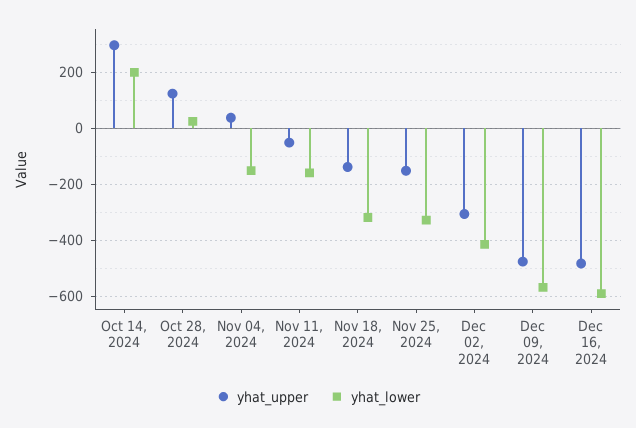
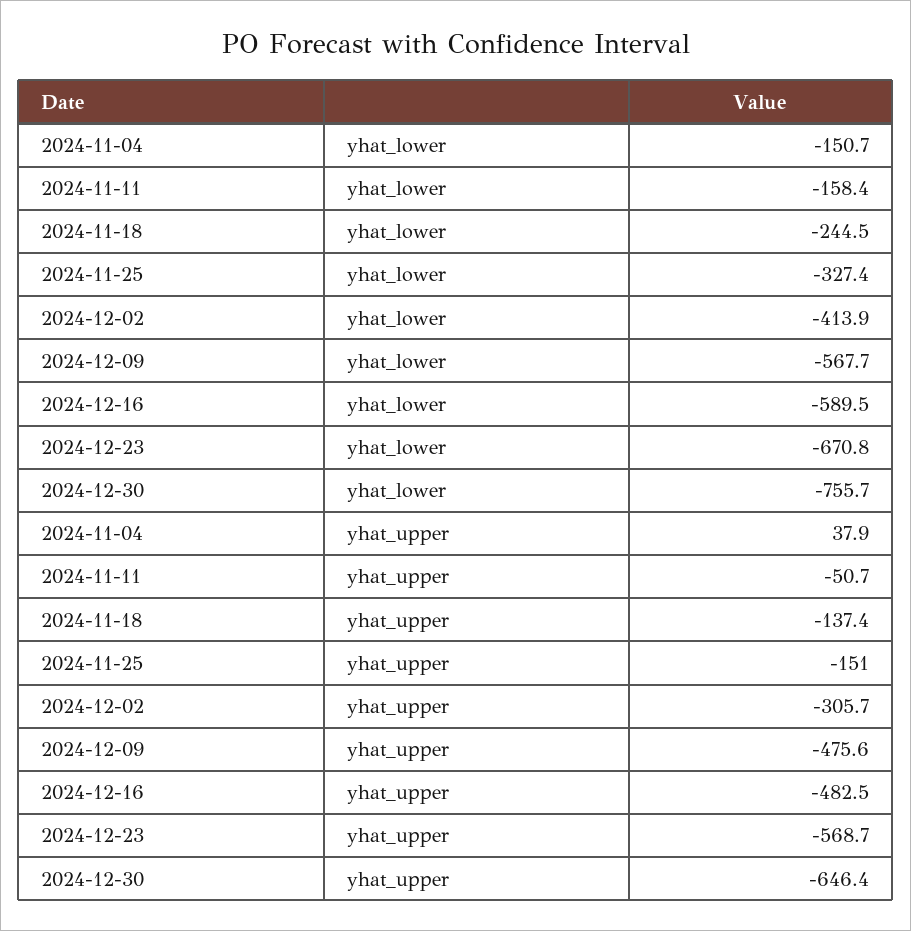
yhat_upper, Oct 14, 2024: 300 -> none
yhat_lower, Oct 14, 2024: 200 -> none
yhat_upper, Oct 28, 2024: 125 -> none
yhat_lower, Oct 28, 2024: 25 -> none
yhat_lower, Nov 18, 2024: -325 -> -244.5
yhat_lower, 2024-12-23: none -> -670.8
yhat_lower, 2024-12-30: none -> -755.7
yhat_upper, 2024-12-23: none -> -568.7
yhat_upper, 2024-12-30: none -> -646.4

